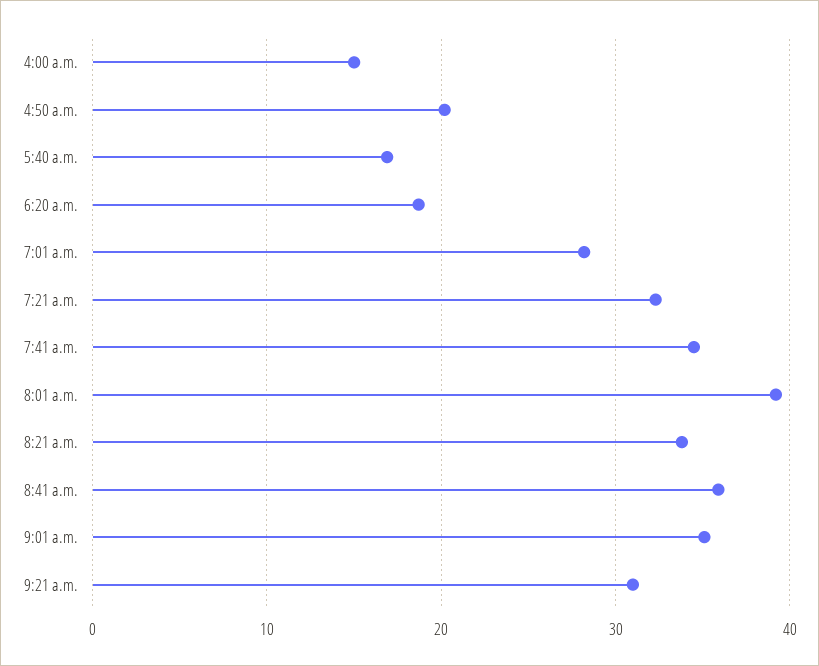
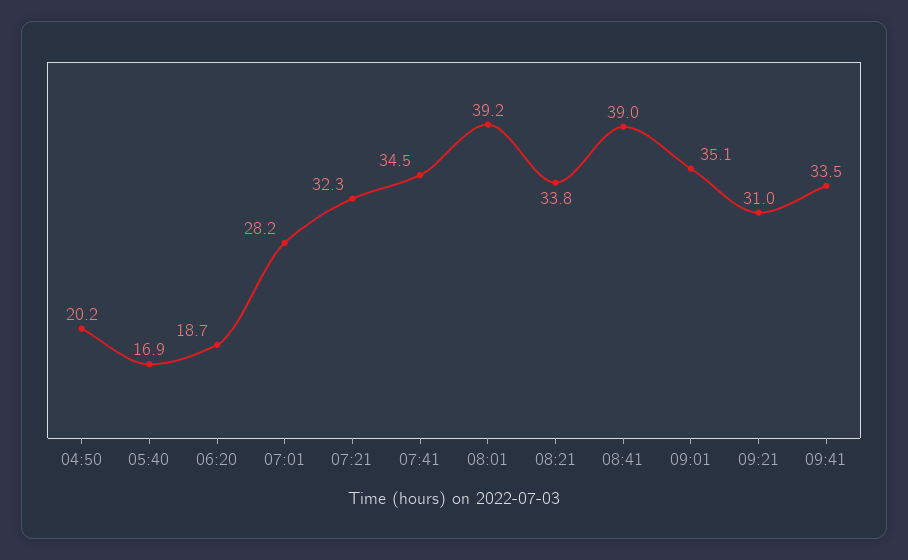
4:00 a.m.: 15 -> none
8:41 a.m.: 36 -> 39
09:41: none -> 33.5

